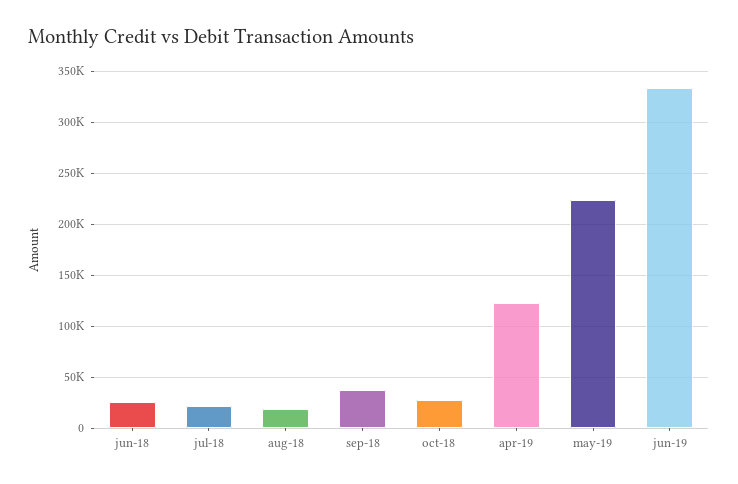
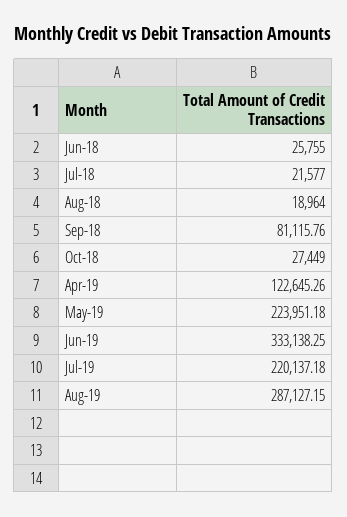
sep-18: 40000 -> 81115.76
Jul-19: none -> 220137.18
Aug-19: none -> 287127.15

